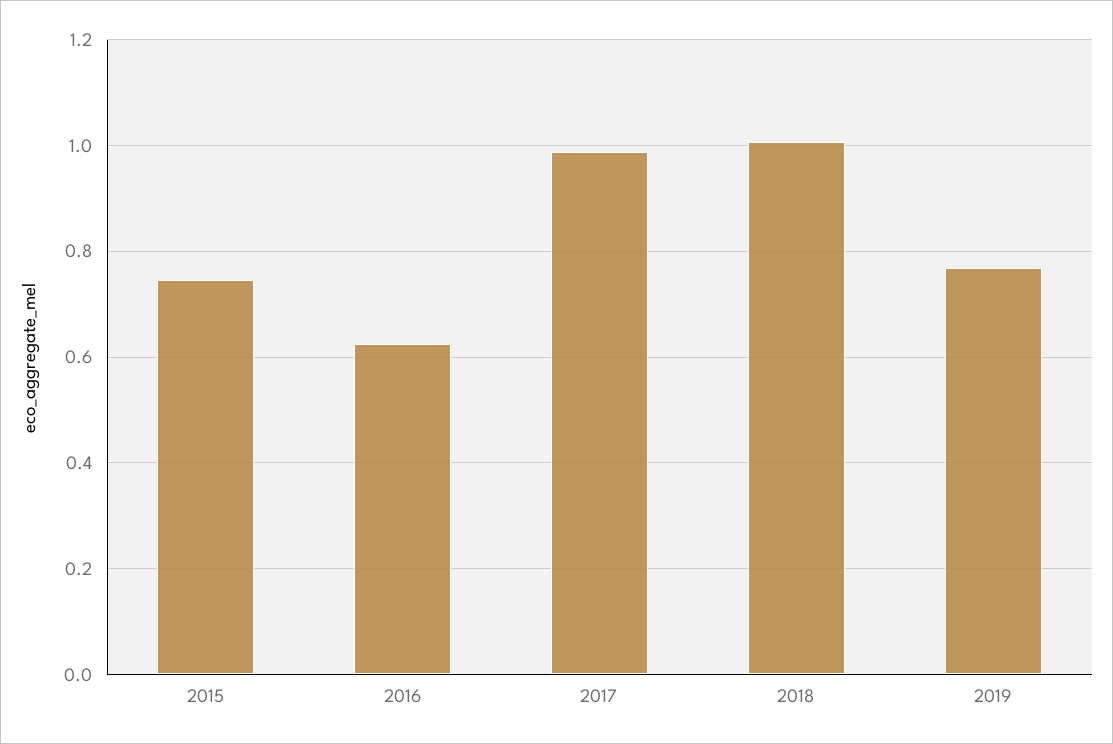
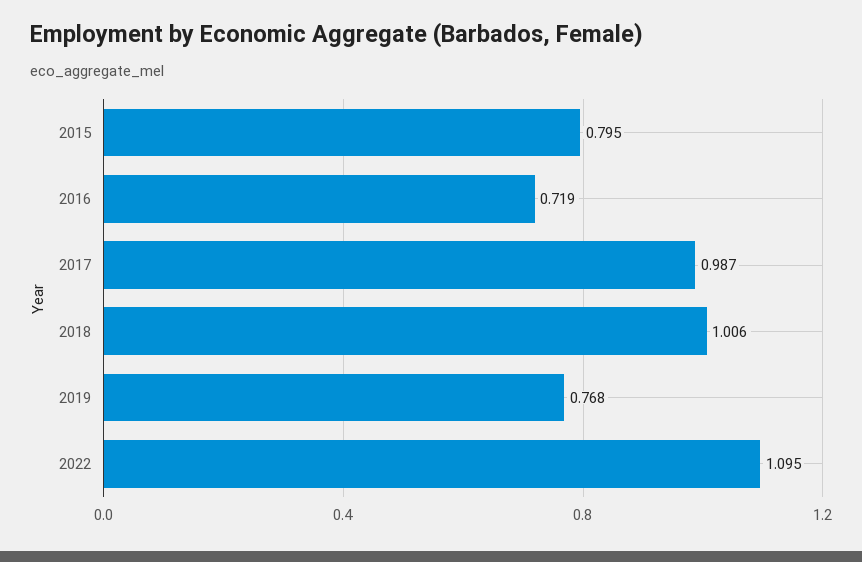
2015: 0.74 -> 0.795
2016: 0.62 -> 0.719
2022: none -> 1.095

